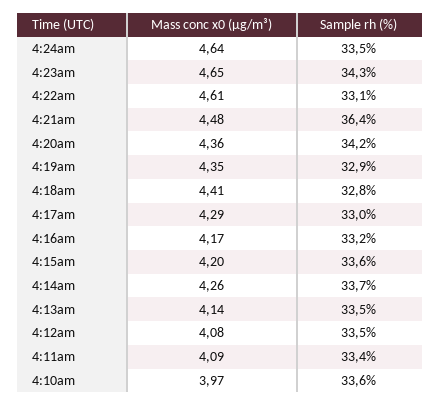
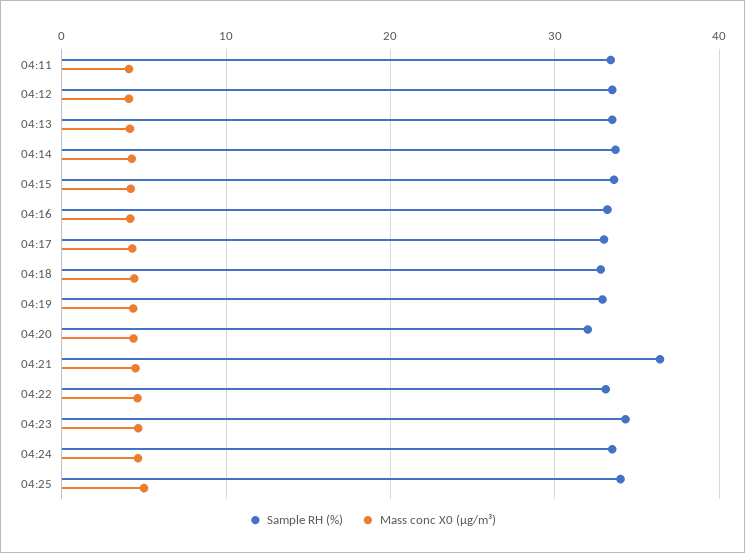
Sample rh (%), 4:20am: 34.2 -> 32
Mass conc x0 (μg/m³), 4:10am: 3.97 -> none
Sample rh (%), 4:10am: 33.6 -> none
Sample rh (%), 04:25: none -> 34
Mass conc x0 (μg/m³), 04:25: none -> 5

